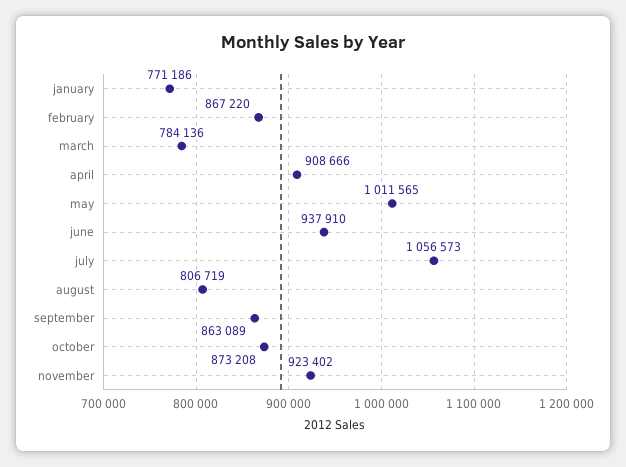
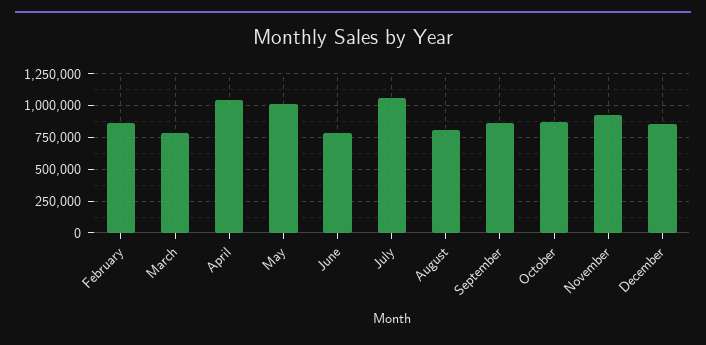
january: 771186 -> none
april: 908666 -> 1050000
june: 937910 -> 800000
December: none -> 850000

